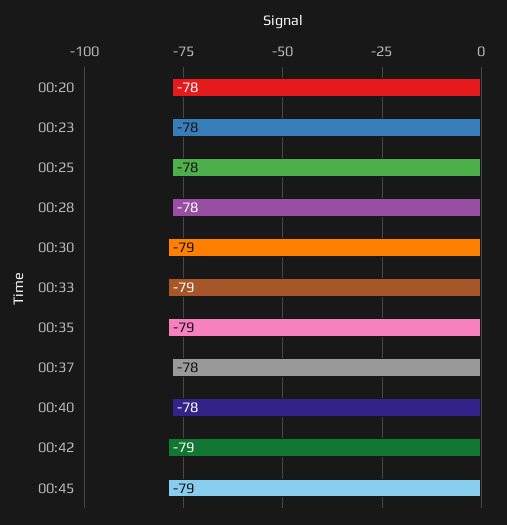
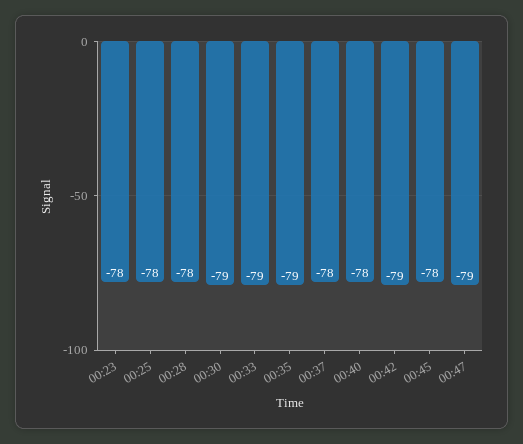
00:20: -78 -> none
00:45: -79 -> -78
00:47: none -> -79

